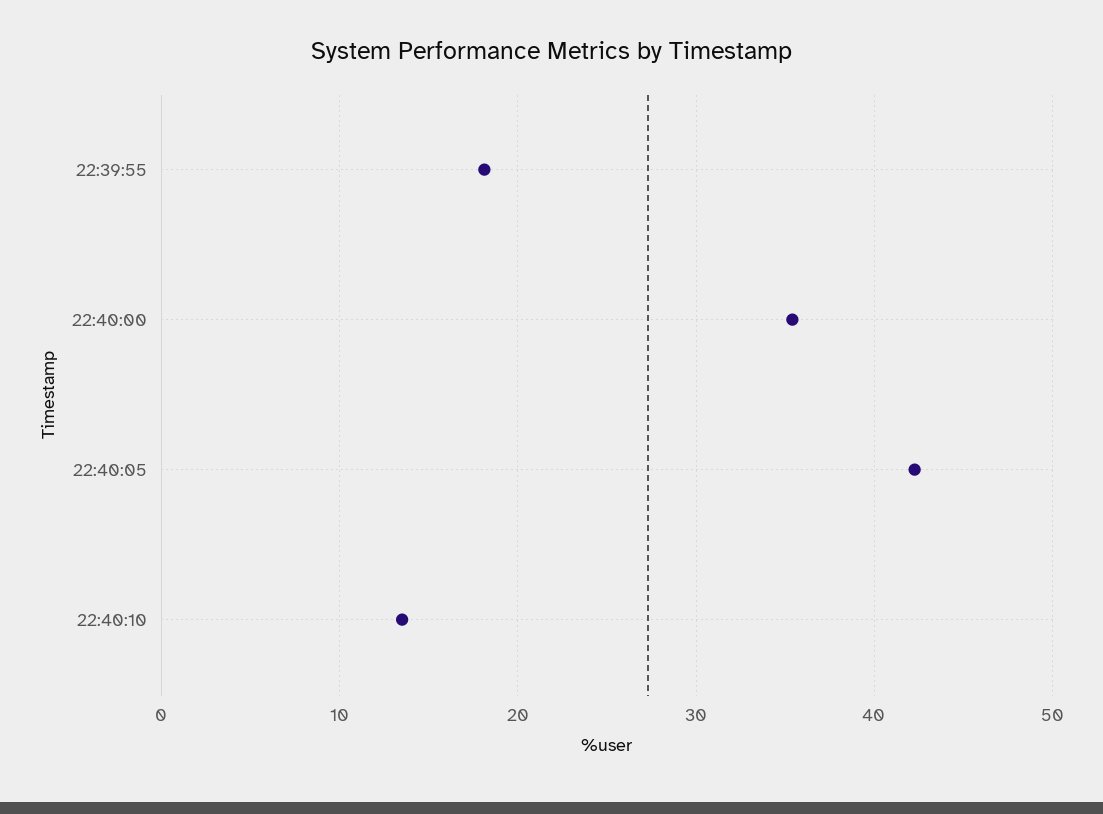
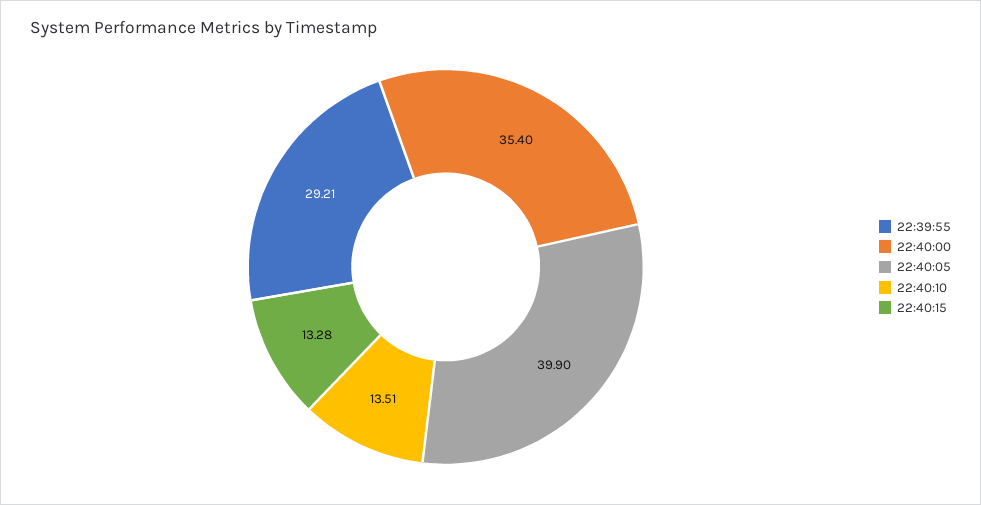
22:39:55: 18 -> 29.21
22:40:05: 42 -> 39.9
22:40:15: none -> 13.28

